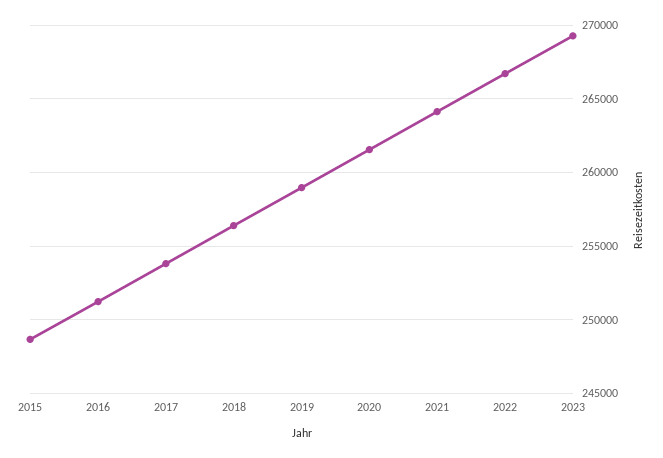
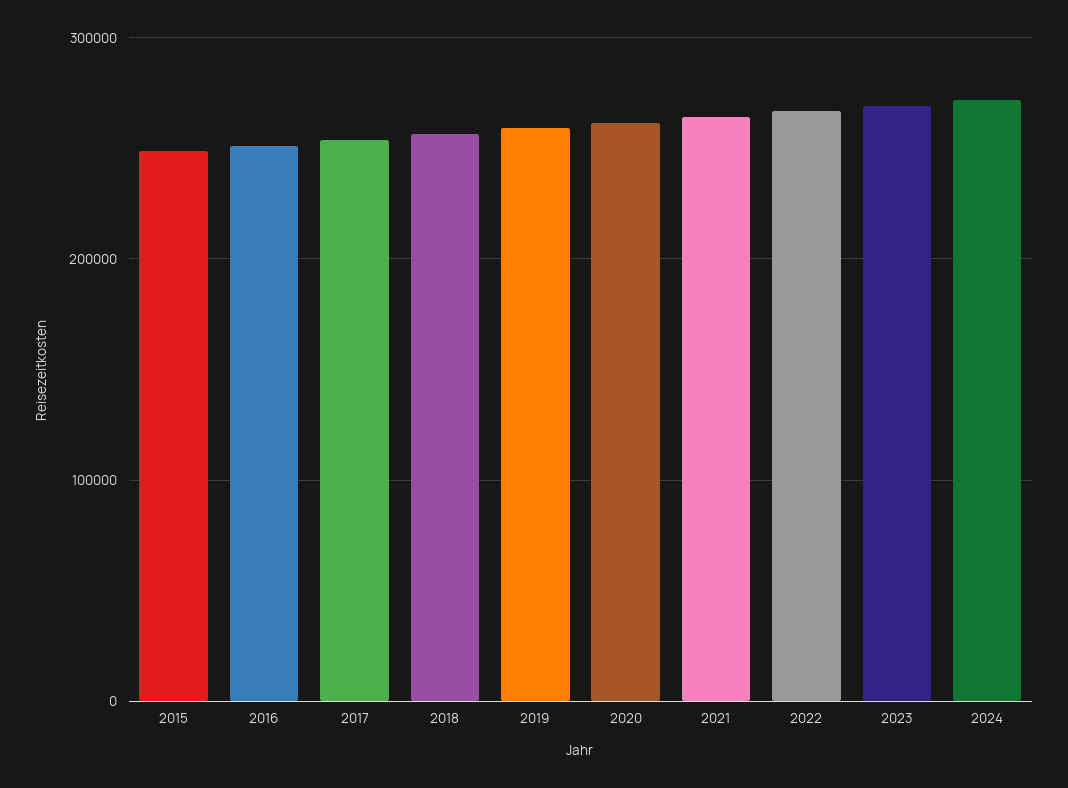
2024: none -> 270000

